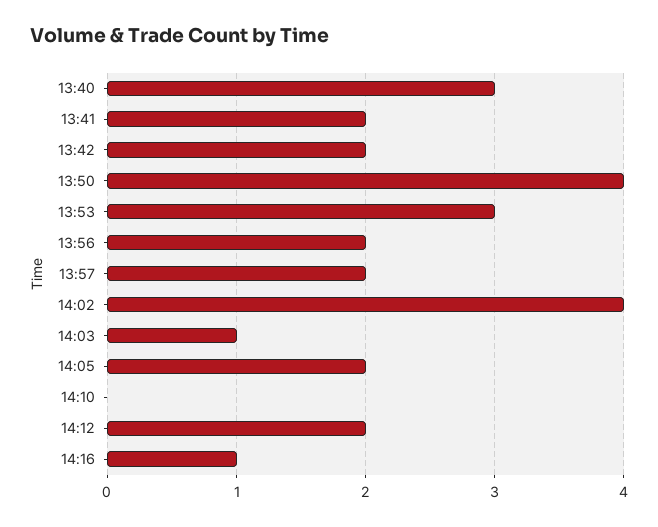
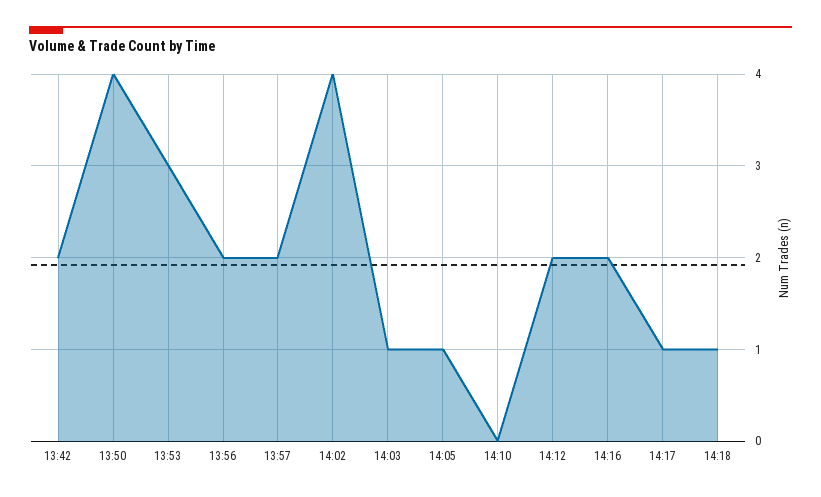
13:40: 3 -> none
13:41: 2 -> none
14:05: 2 -> 1
14:16: 1 -> 2
14:17: none -> 1
14:18: none -> 1

